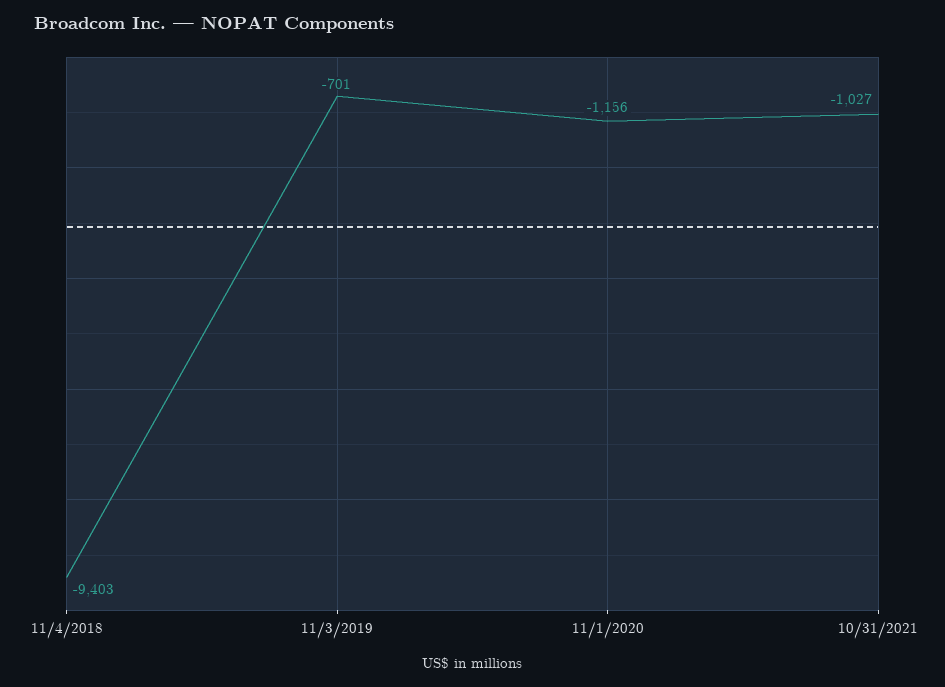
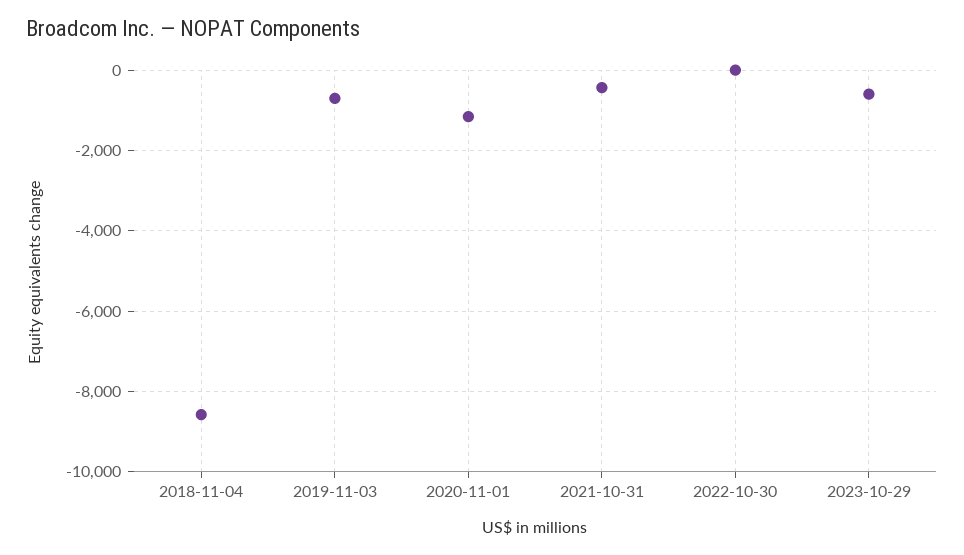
11/4/2018: -9403 -> -8600
10/31/2021: -1027 -> -400
2022-10-30: none -> 0
2023-10-29: none -> -600

